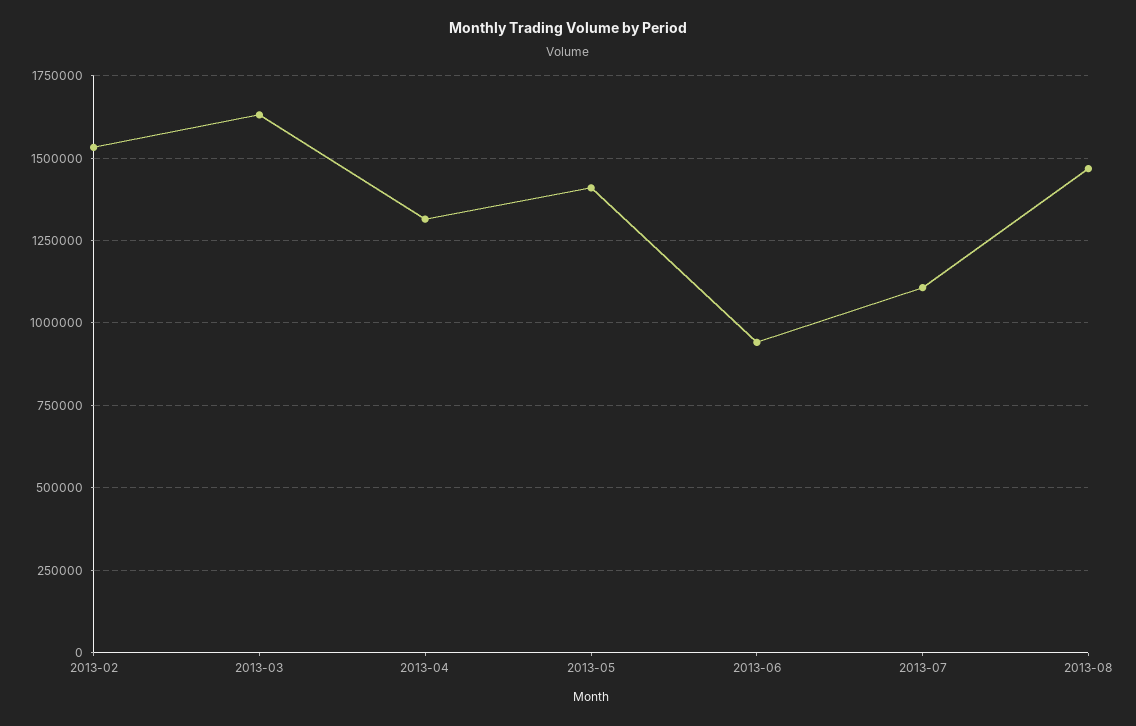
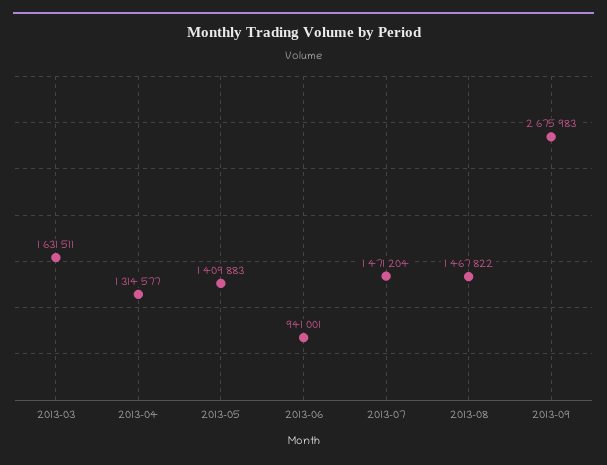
2013-02: 1525000 -> none
2013-07: 1100000 -> 1471204
2013-09: none -> 2675983

